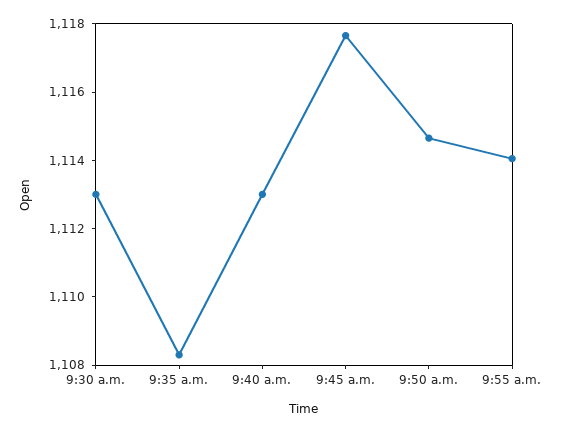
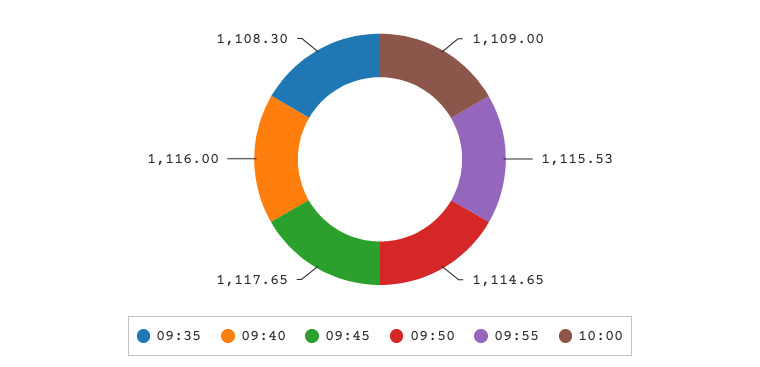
9:30 a.m.: 1113 -> none
9:40 a.m.: 1113 -> 1116
9:55 a.m.: 1114 -> 1115.53
10:00: none -> 1109

